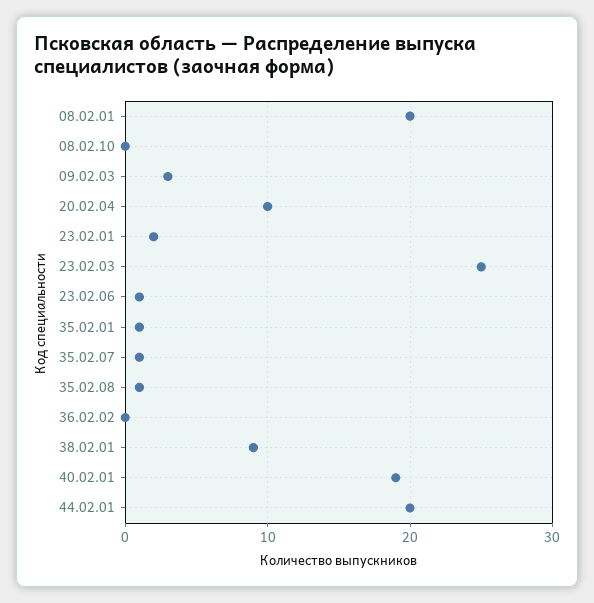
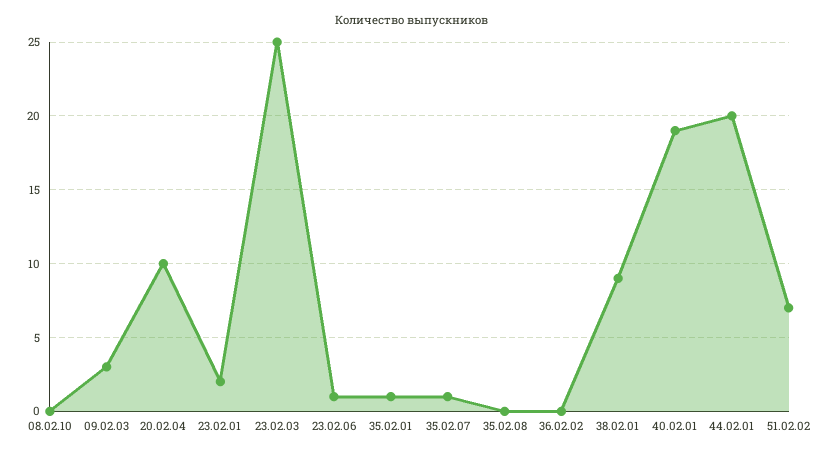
08.02.01: 20 -> none
35.02.08: 1 -> 0
51.02.02: none -> 7

